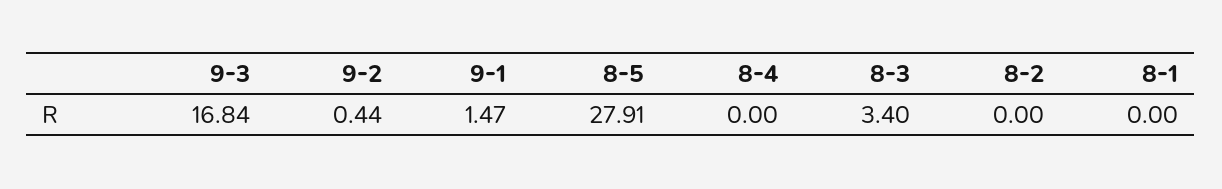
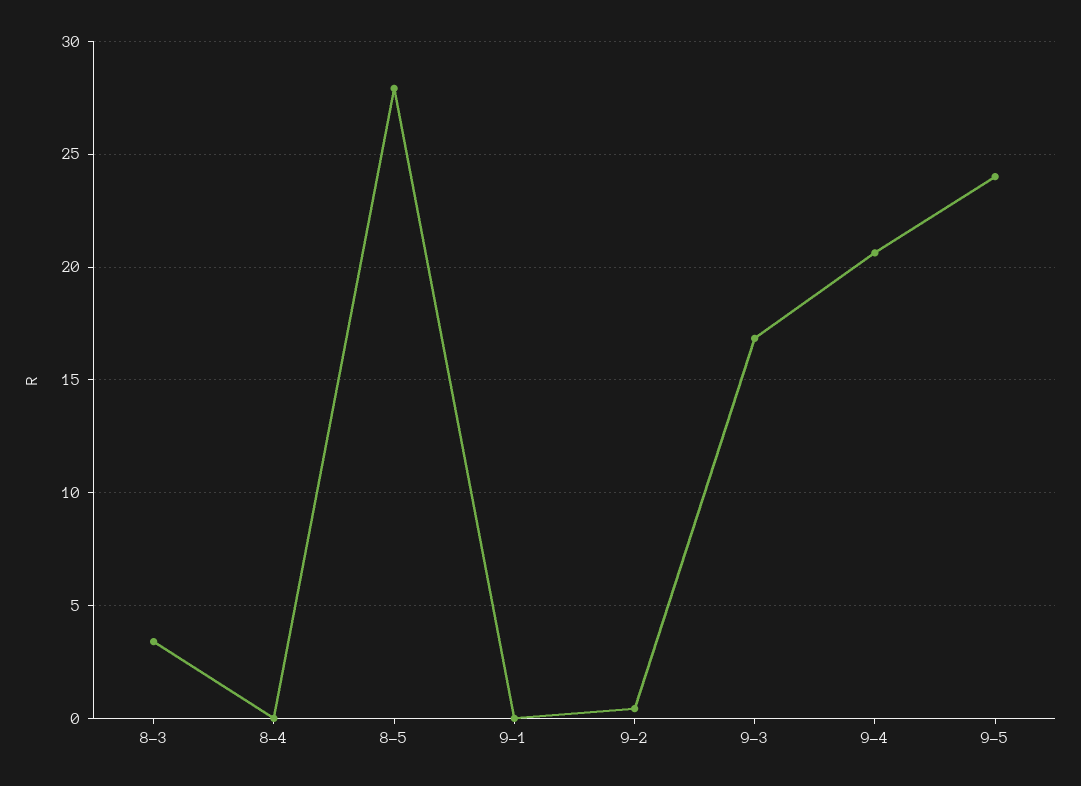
9-1: 1.47 -> 0
8-2: 0 -> none
8-1: 0 -> none
9-4: none -> 20.5
9-5: none -> 24

